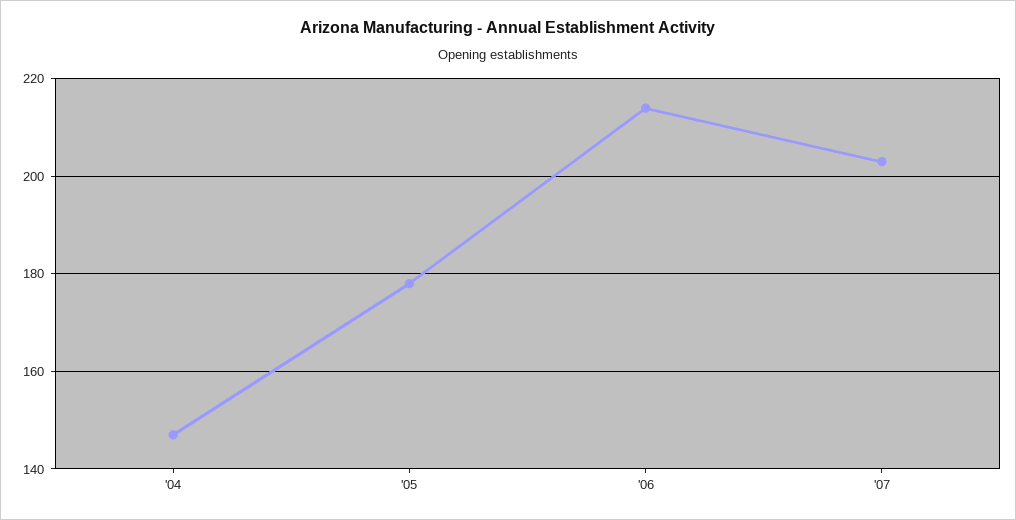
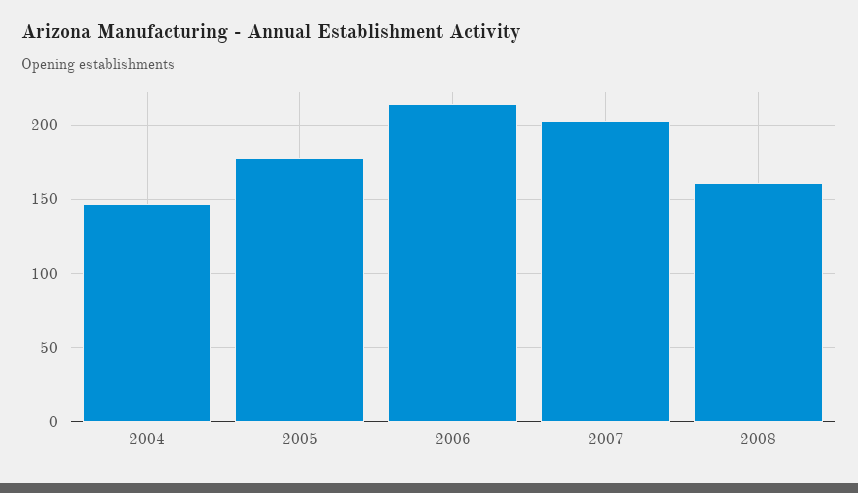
2008: none -> 160

